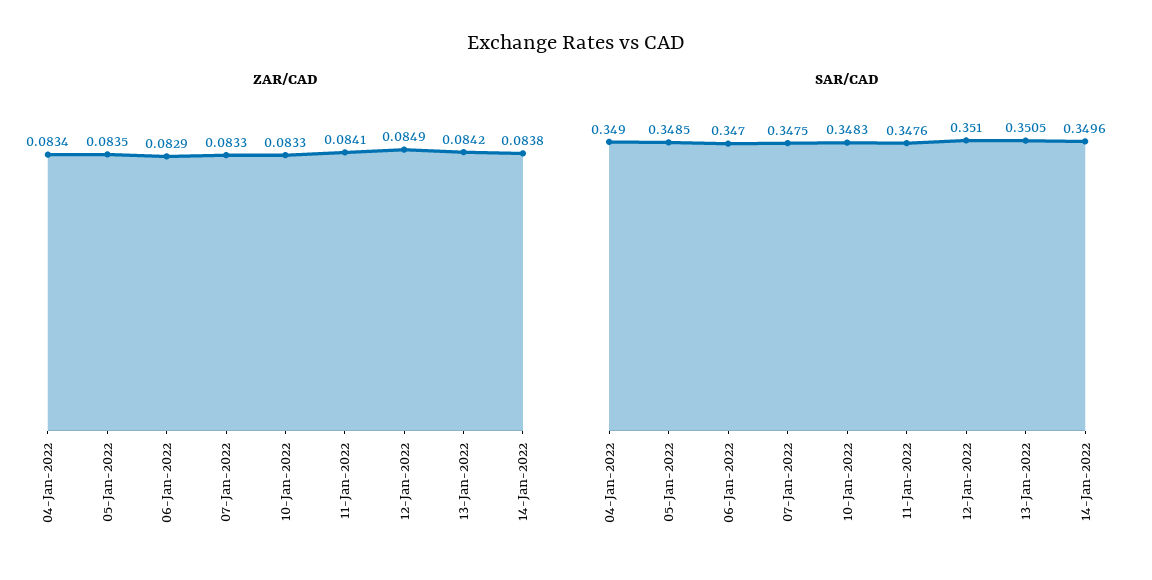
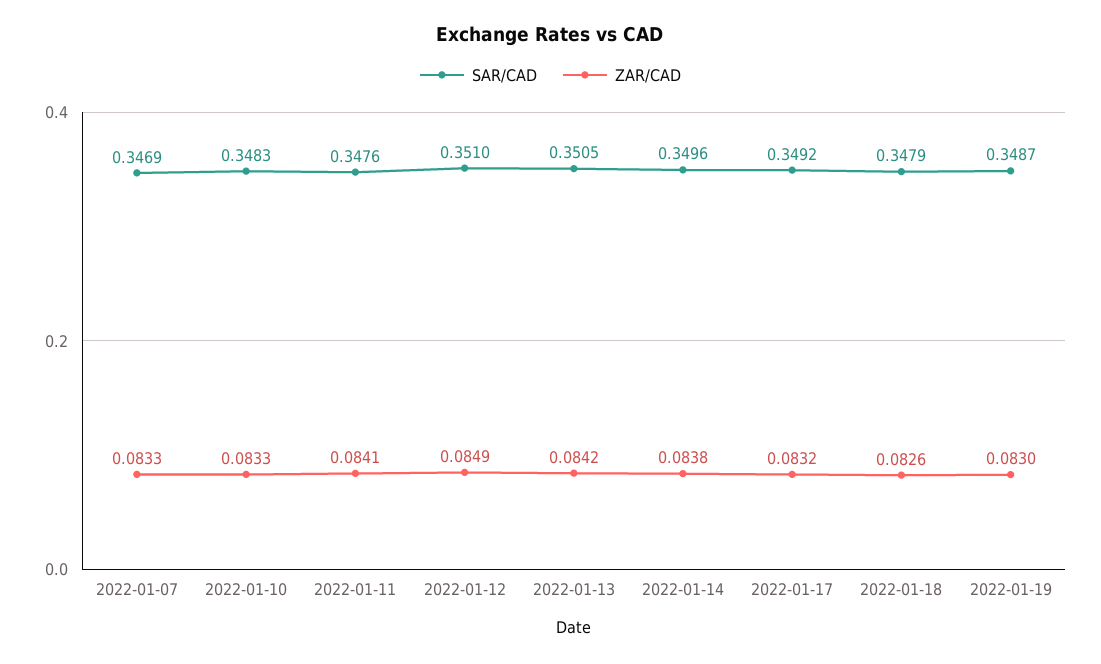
ZAR/CAD, 04-Jan-2022: 0.0834 -> none
ZAR/CAD, 05-Jan-2022: 0.0835 -> none
ZAR/CAD, 06-Jan-2022: 0.0829 -> none
SAR/CAD, 04-Jan-2022: 0.349 -> none
SAR/CAD, 05-Jan-2022: 0.3485 -> none
SAR/CAD, 06-Jan-2022: 0.347 -> none
SAR/CAD, 07-Jan-2022: 0.3475 -> 0.3469
SAR/CAD, 2022-01-17: none -> 0.3492
ZAR/CAD, 2022-01-17: none -> 0.0832
SAR/CAD, 2022-01-18: none -> 0.3479
ZAR/CAD, 2022-01-18: none -> 0.0826
SAR/CAD, 2022-01-19: none -> 0.3487
ZAR/CAD, 2022-01-19: none -> 0.083

